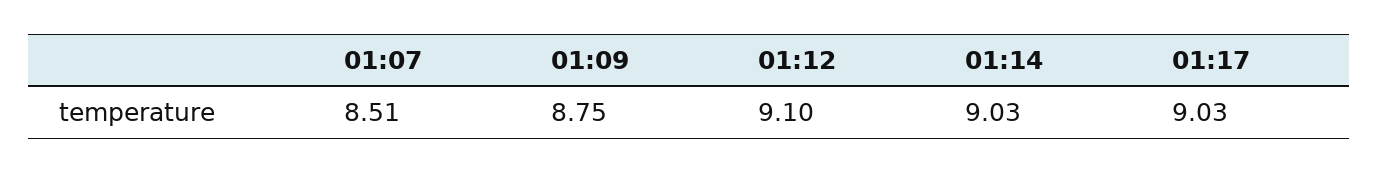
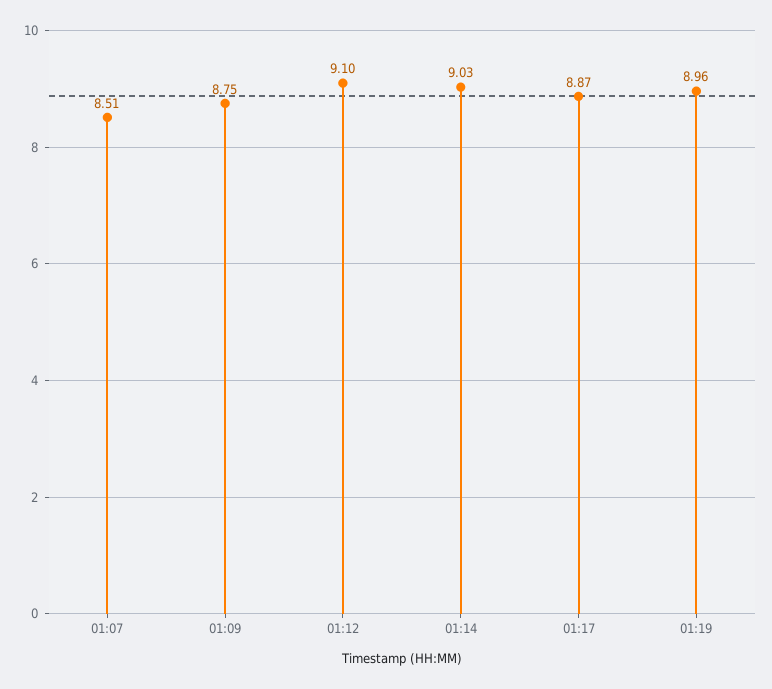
01:17: 9.03 -> 8.87
01:19: none -> 8.96

